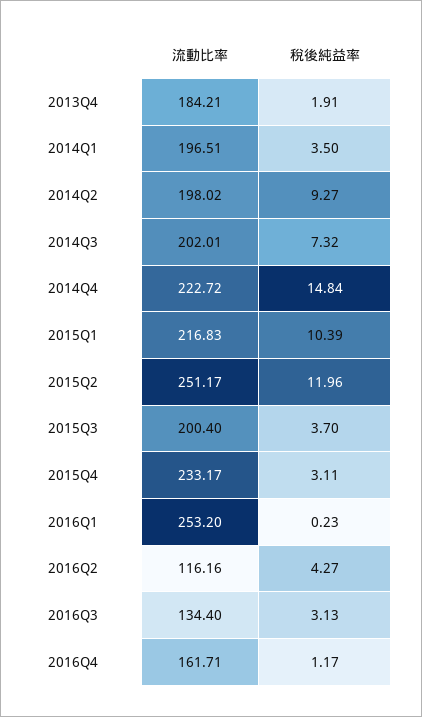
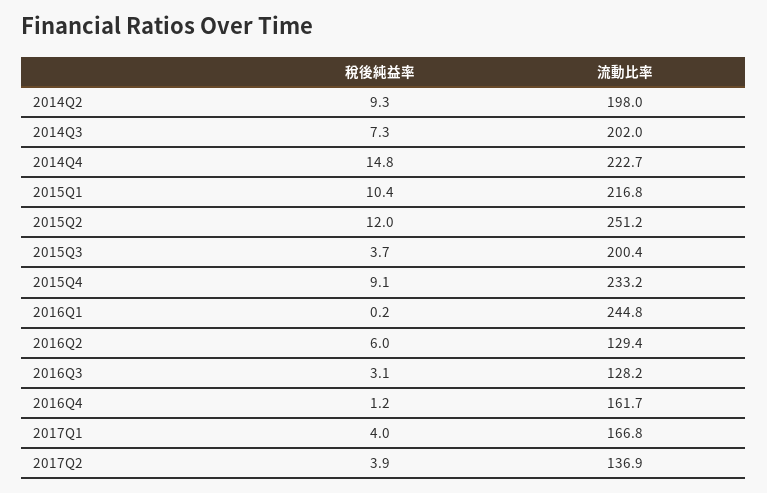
流動比率, 2013Q4: 184.21 -> none
稅後純益率, 2013Q4: 1.91 -> none
流動比率, 2014Q1: 196.51 -> none
稅後純益率, 2014Q1: 3.5 -> none
稅後純益率, 2015Q4: 3.11 -> 9.1
流動比率, 2016Q1: 253.2 -> 244.8
流動比率, 2016Q2: 116.16 -> 129.4
稅後純益率, 2016Q2: 4.27 -> 6
流動比率, 2016Q3: 134.4 -> 128.2
稅後純益率, 2017Q1: none -> 4
流動比率, 2017Q1: none -> 166.8
稅後純益率, 2017Q2: none -> 3.9
流動比率, 2017Q2: none -> 136.9

